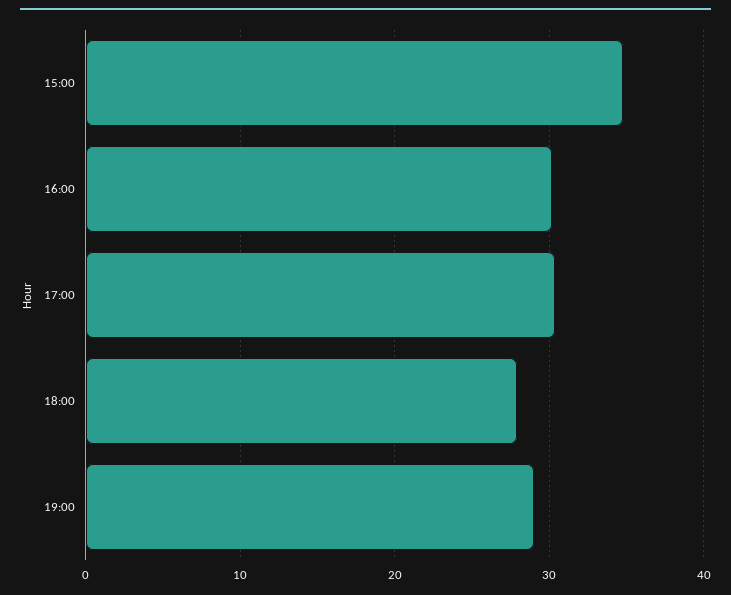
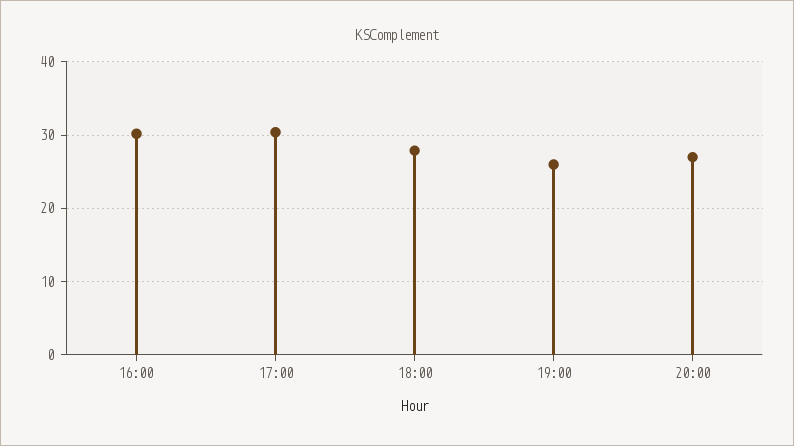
15:00: 35 -> none
19:00: 29 -> 26
20:00: none -> 27

